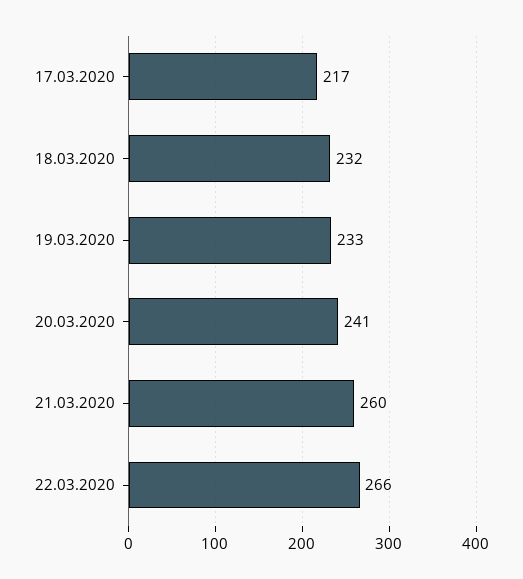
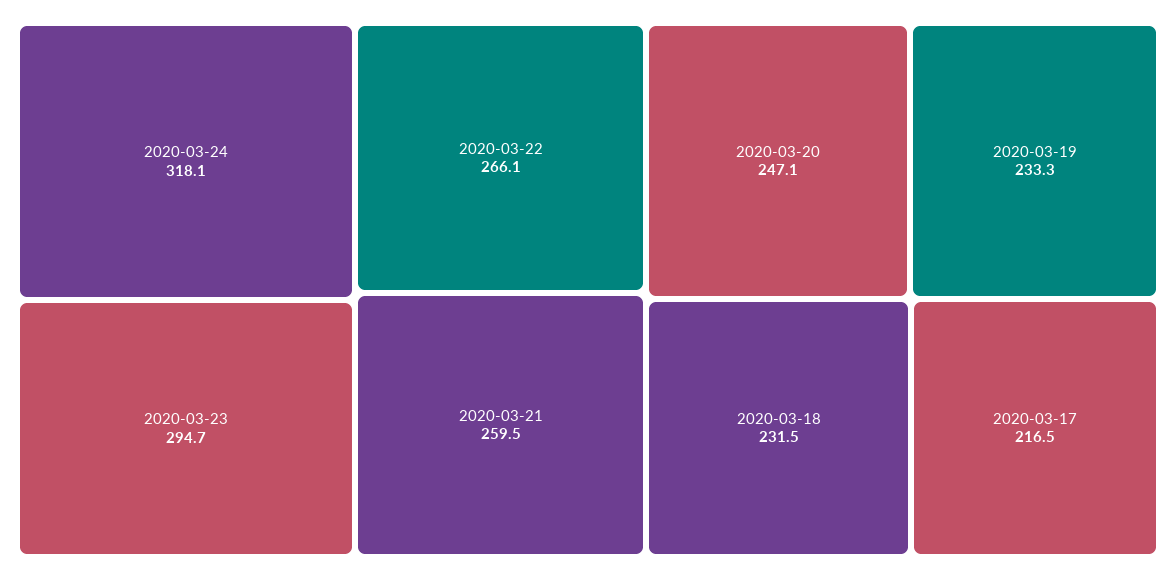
20.03.2020: 241 -> 247.1
2020-03-24: none -> 318.1
2020-03-23: none -> 294.7

